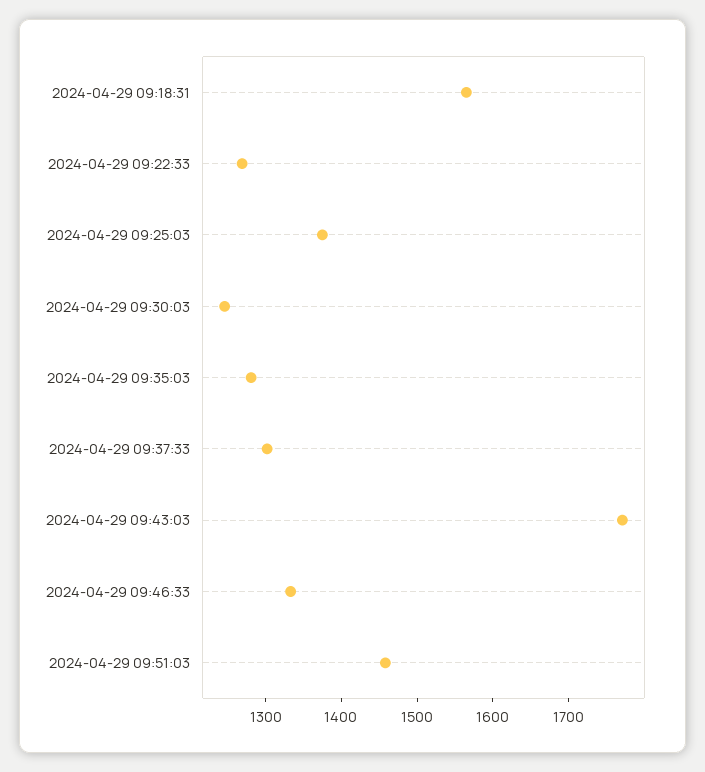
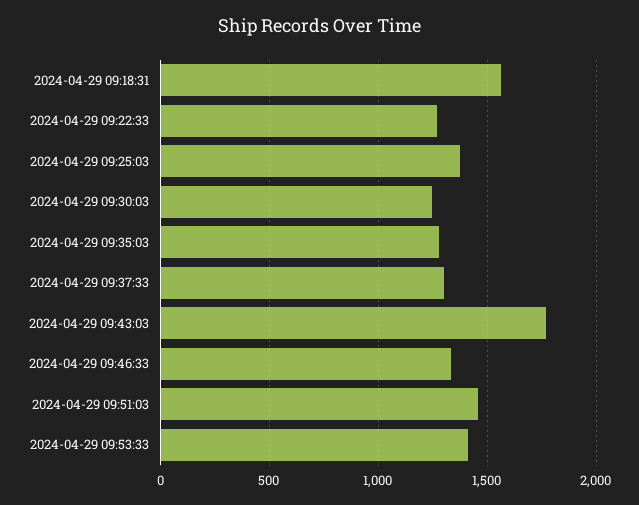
2024-04-29 09:53:33: none -> 1400

